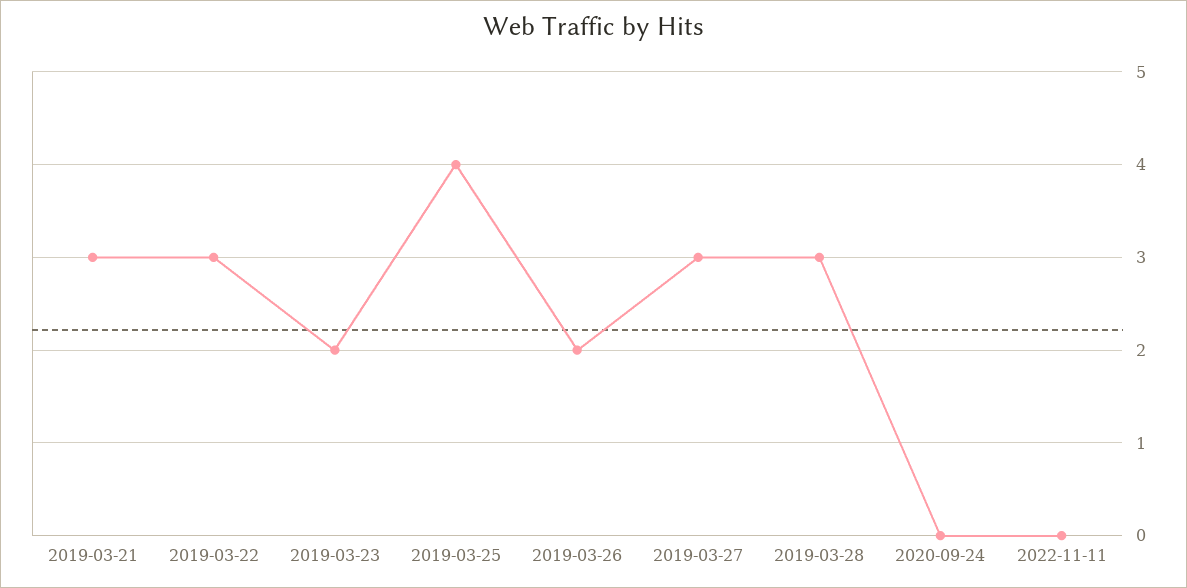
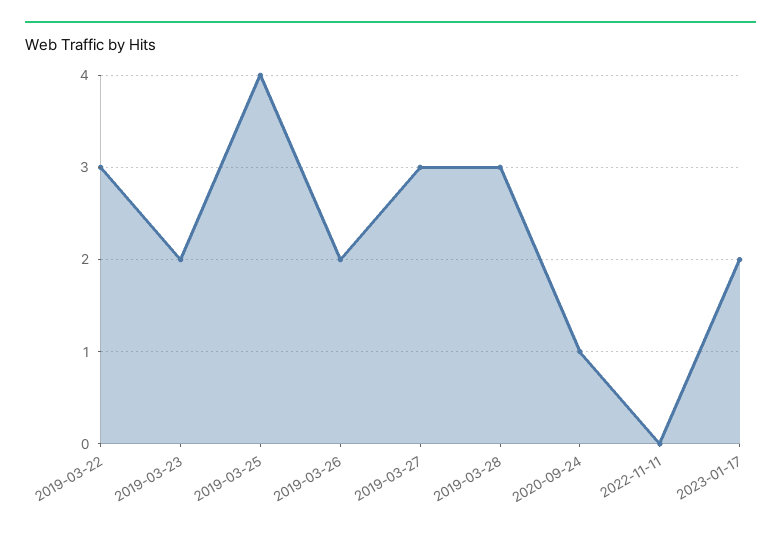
2019-03-21: 3 -> none
2020-09-24: 0 -> 1
2023-01-17: none -> 2

